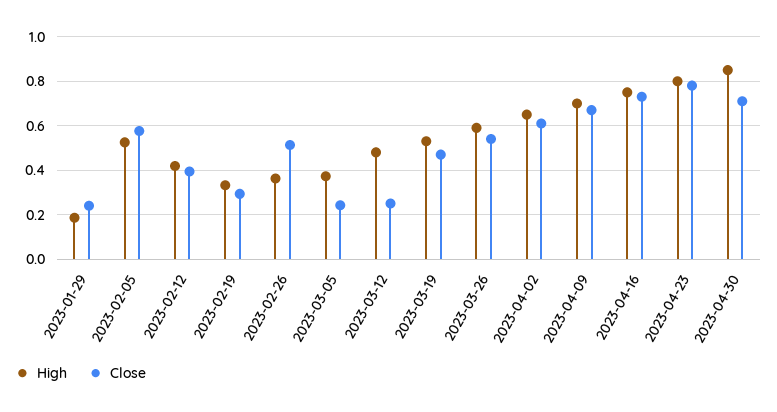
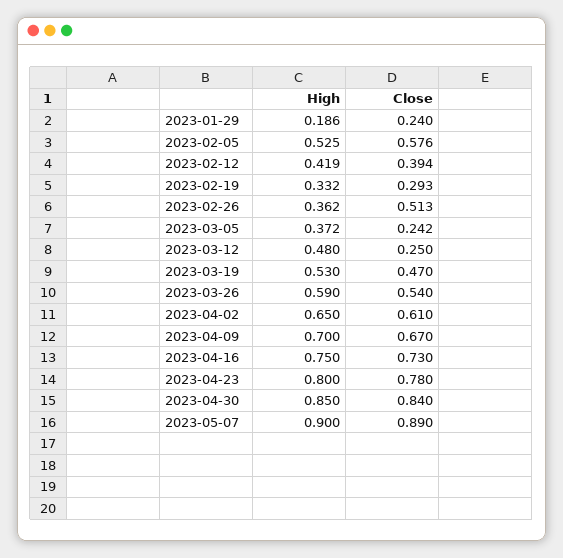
Close, 2023-04-30: 0.7 -> 0.84
High, 2023-05-07: none -> 0.9
Close, 2023-05-07: none -> 0.89

